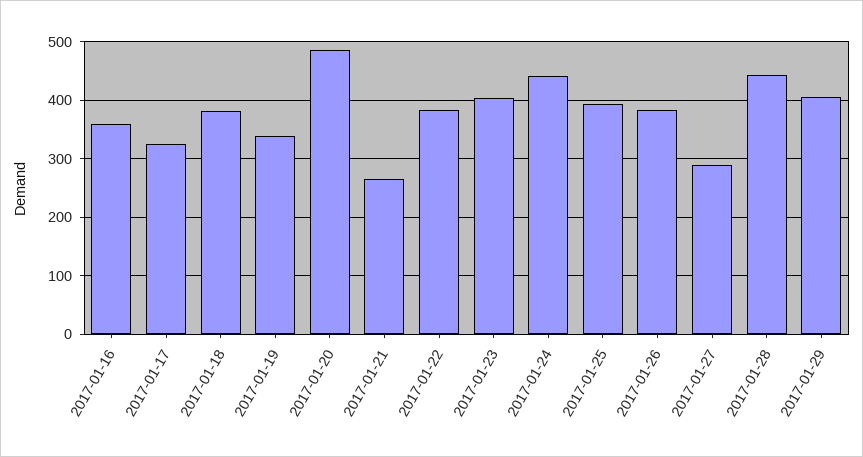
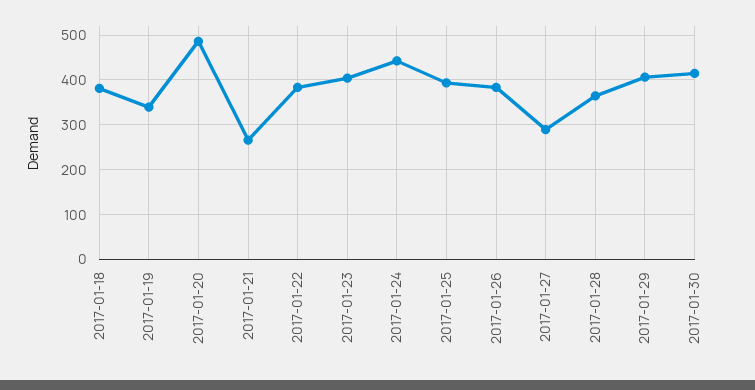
2017-01-16: 360 -> none
2017-01-17: 320 -> none
2017-01-28: 440 -> 360
2017-01-30: none -> 420

